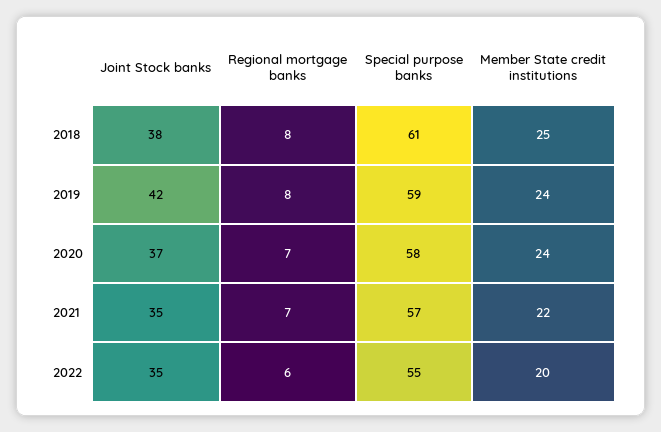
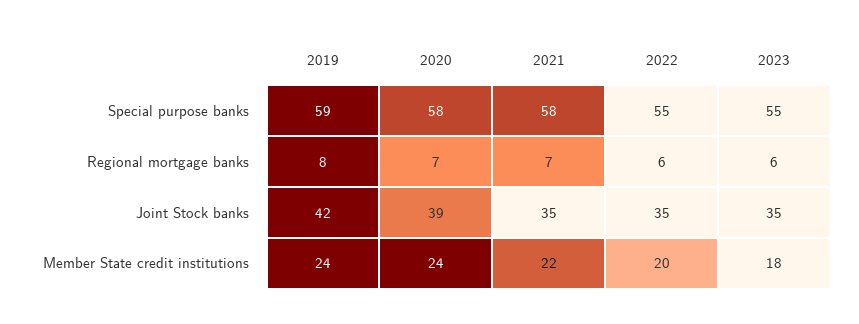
Joint Stock banks, 2018: 38 -> none
Regional mortgage banks, 2018: 8 -> none
Special purpose banks, 2018: 61 -> none
Member State credit institutions, 2018: 25 -> none
Joint Stock banks, 2020: 37 -> 39
Special purpose banks, 2021: 57 -> 58
Special purpose banks, 2023: none -> 55
Regional mortgage banks, 2023: none -> 6
Joint Stock banks, 2023: none -> 35
Member State credit institutions, 2023: none -> 18

